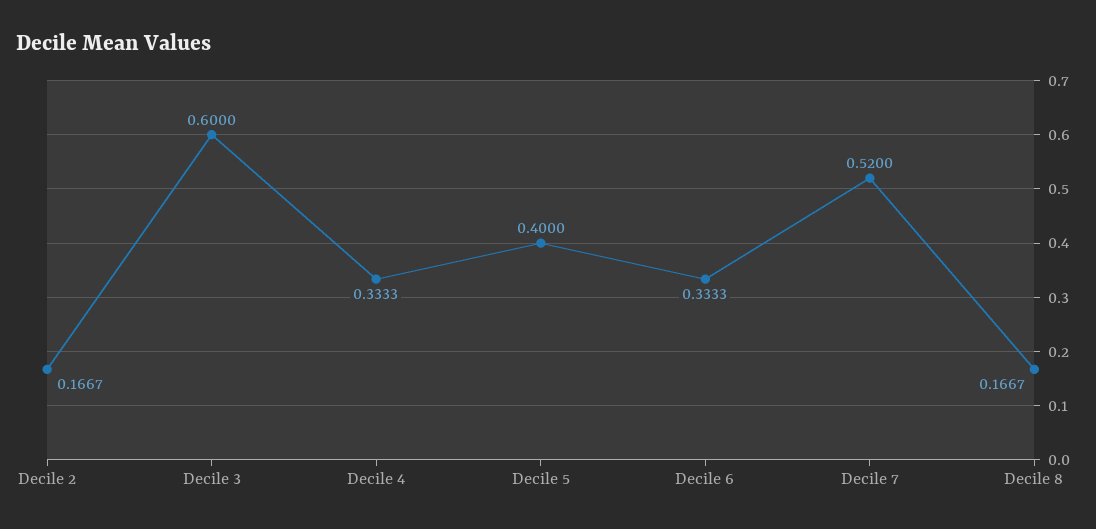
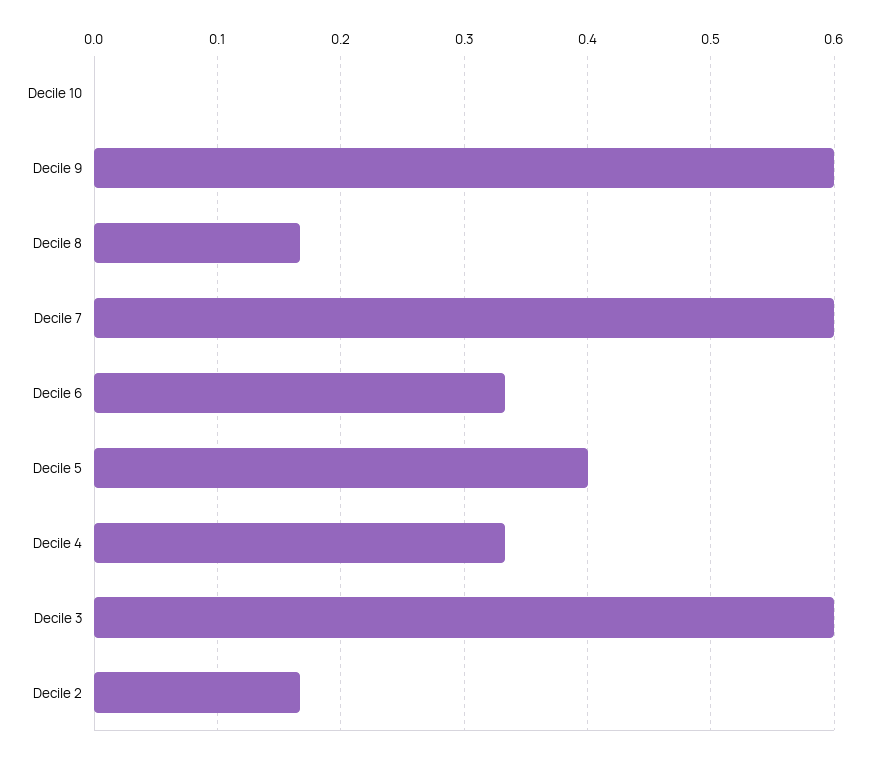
Decile 7: 0.52 -> 0.6
Decile 10: none -> 0
Decile 9: none -> 0.6

